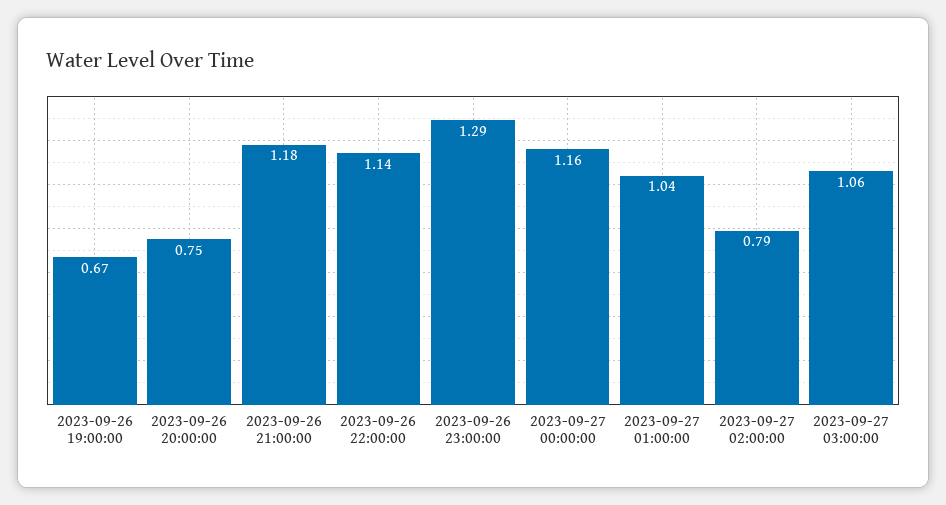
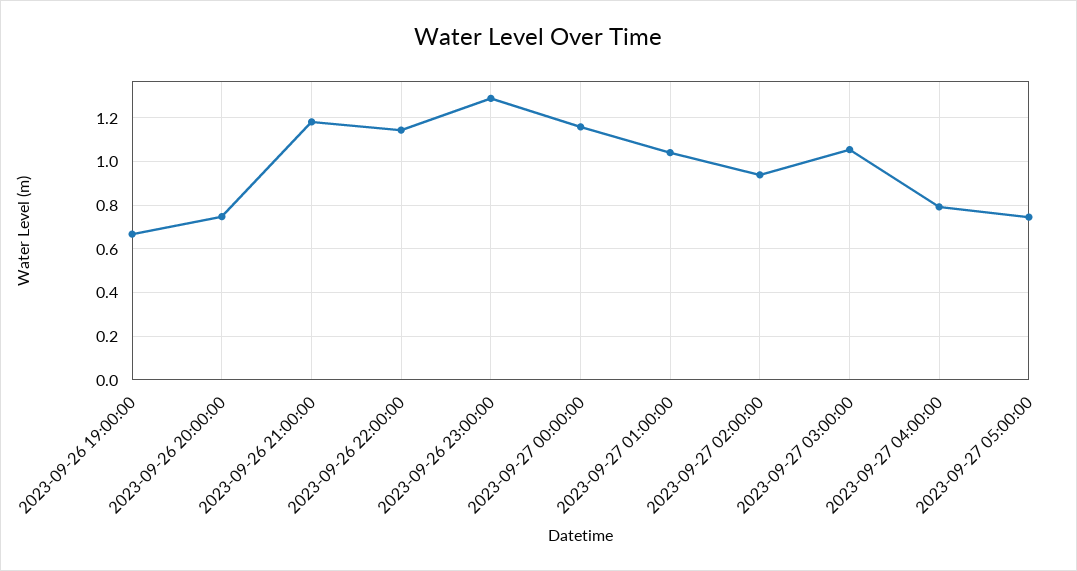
2023-09-27 02:00:00: 0.79 -> 0.95
2023-09-27 04:00:00: none -> 0.8
2023-09-27 05:00:00: none -> 0.75

